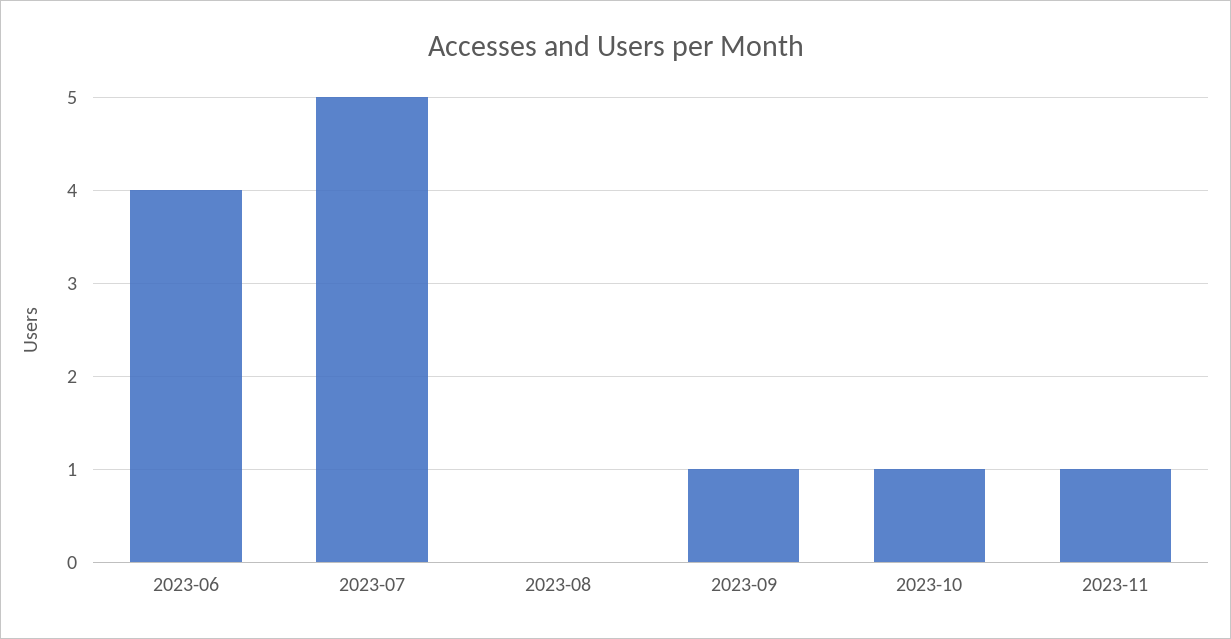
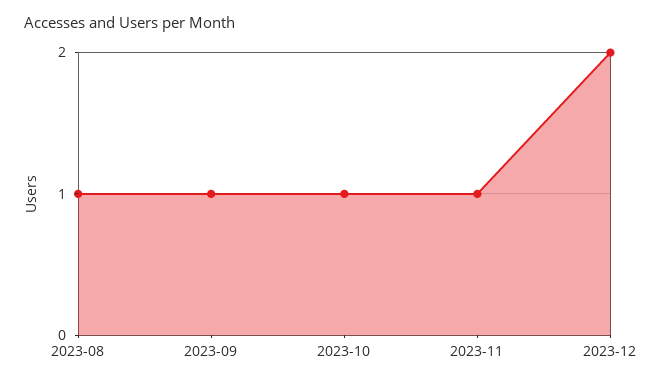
2023-06: 4 -> none
2023-07: 5 -> none
2023-08: 0 -> 1
2023-12: none -> 2

